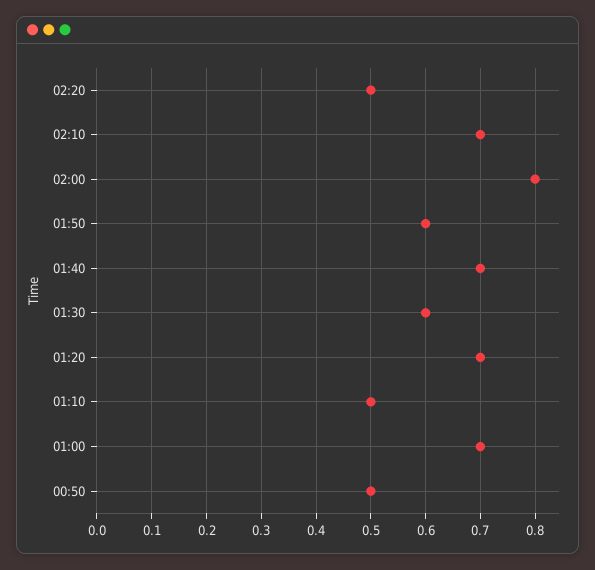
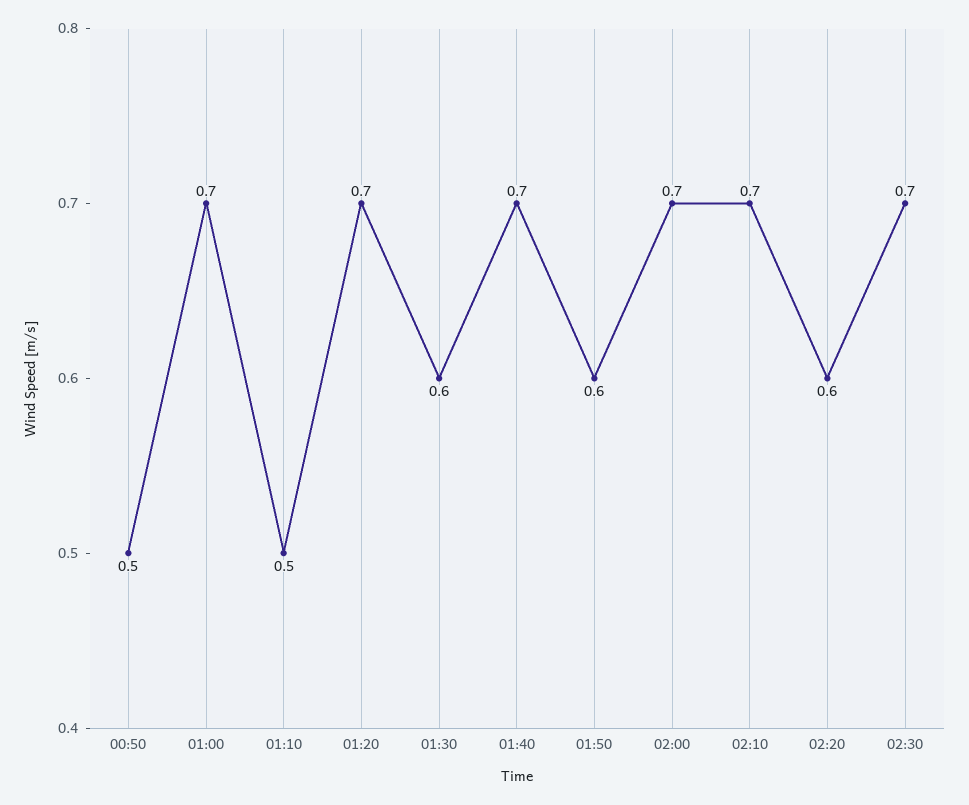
02:20: 0.5 -> 0.6
02:00: 0.8 -> 0.7
02:30: none -> 0.7

